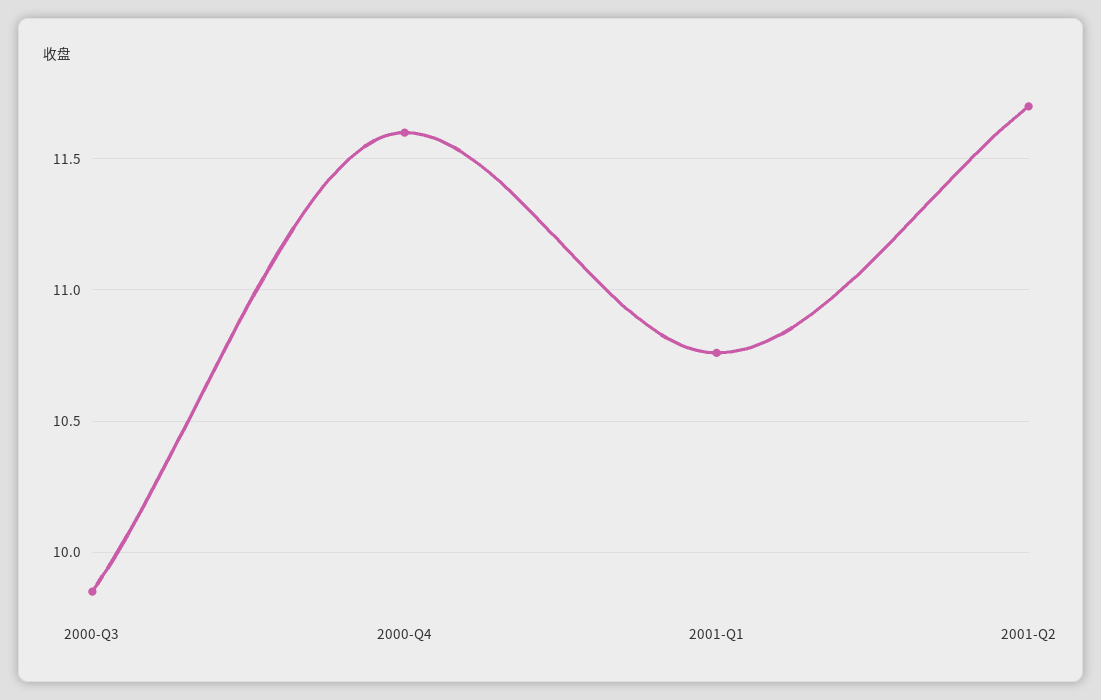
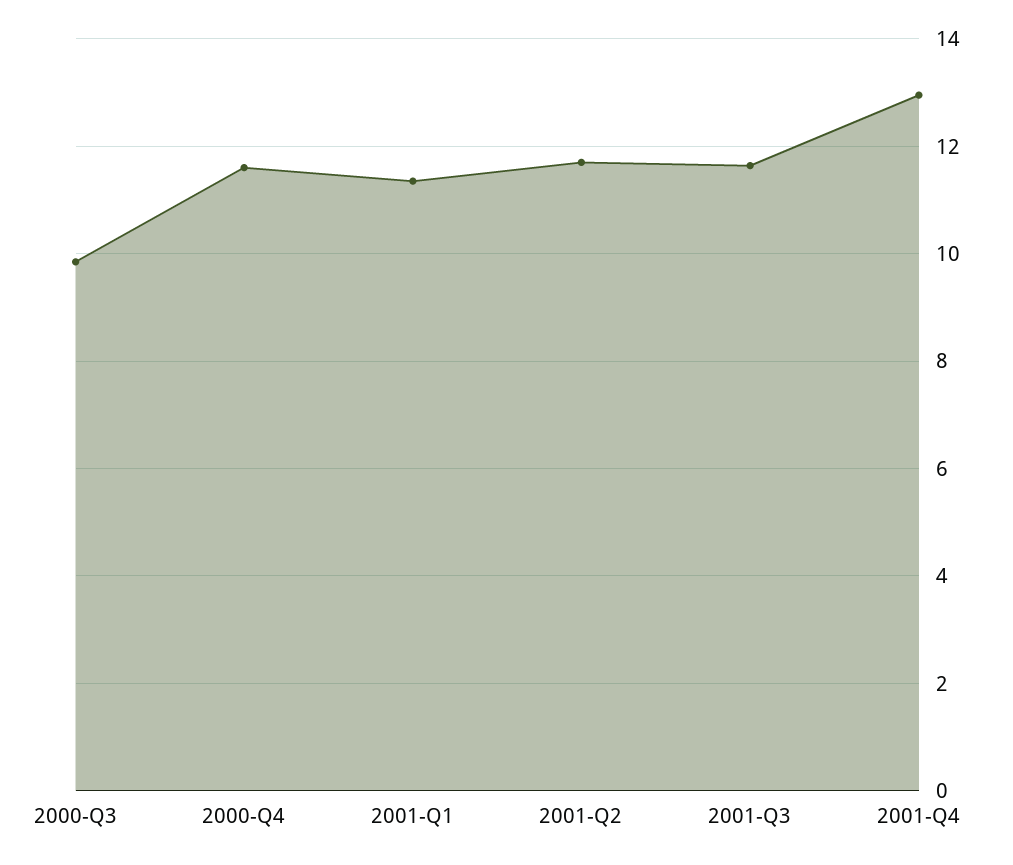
2001-Q1: 10.75 -> 11.4
2001-Q3: none -> 11.6
2001-Q4: none -> 13

